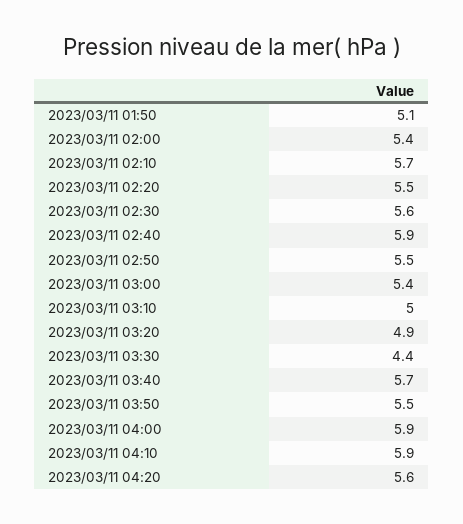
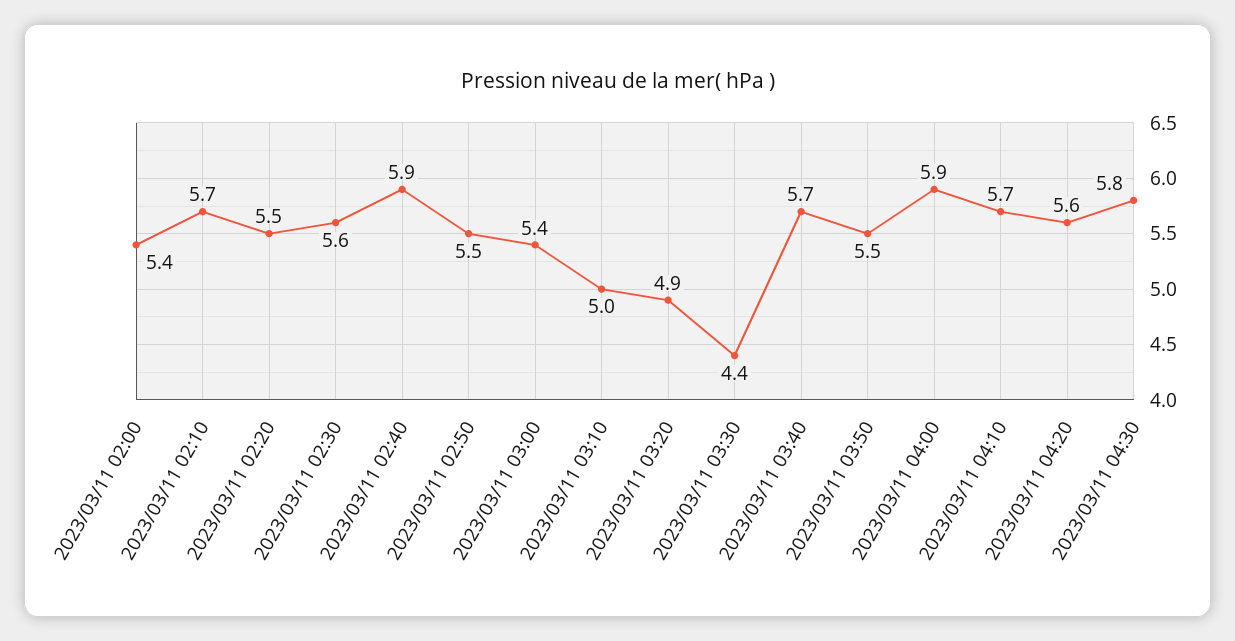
2023/03/11 01:50: 5.1 -> none
2023/03/11 04:10: 5.9 -> 5.7
2023/03/11 04:30: none -> 5.8

